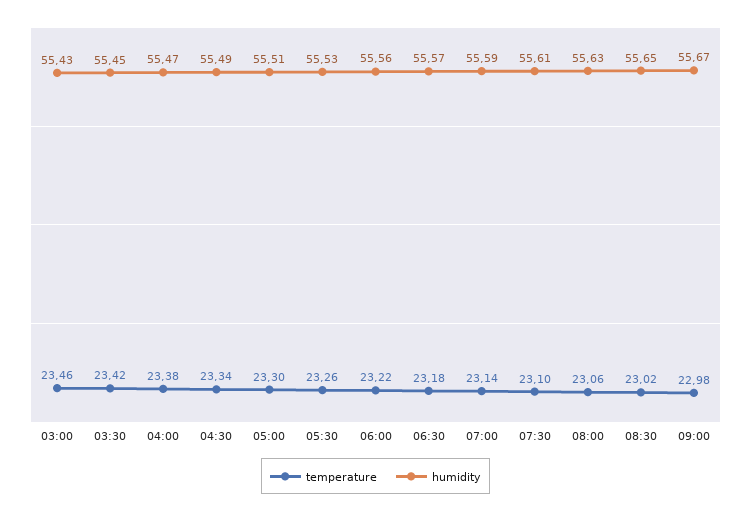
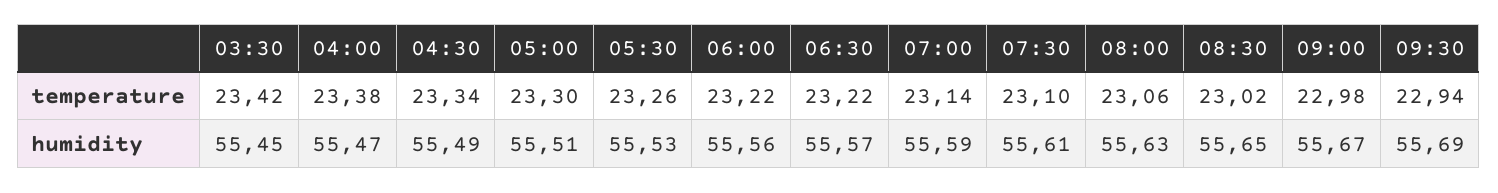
temperature, 03:00: 23.46 -> none
humidity, 03:00: 55.43 -> none
temperature, 06:30: 23.18 -> 23.22
temperature, 09:30: none -> 22.94
humidity, 09:30: none -> 55.69

